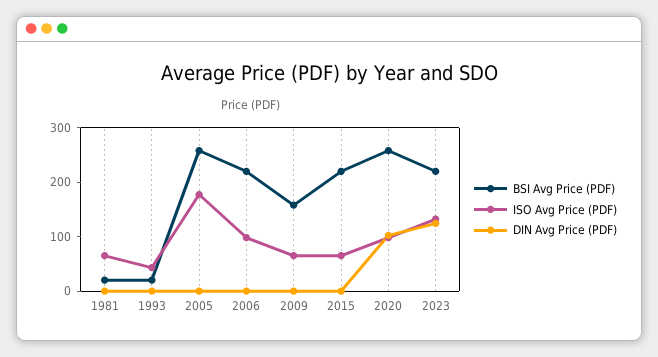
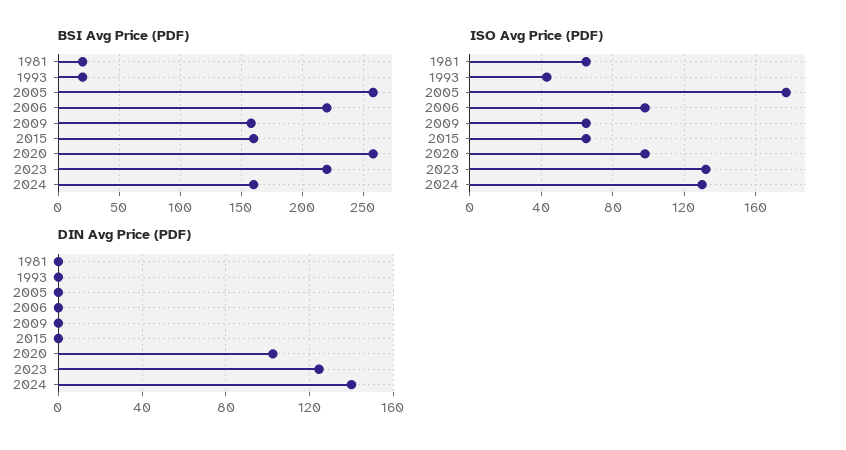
BSI Avg Price (PDF), 2015: 220 -> 160
BSI Avg Price (PDF), 2024: none -> 160
ISO Avg Price (PDF), 2024: none -> 130
DIN Avg Price (PDF), 2024: none -> 140

